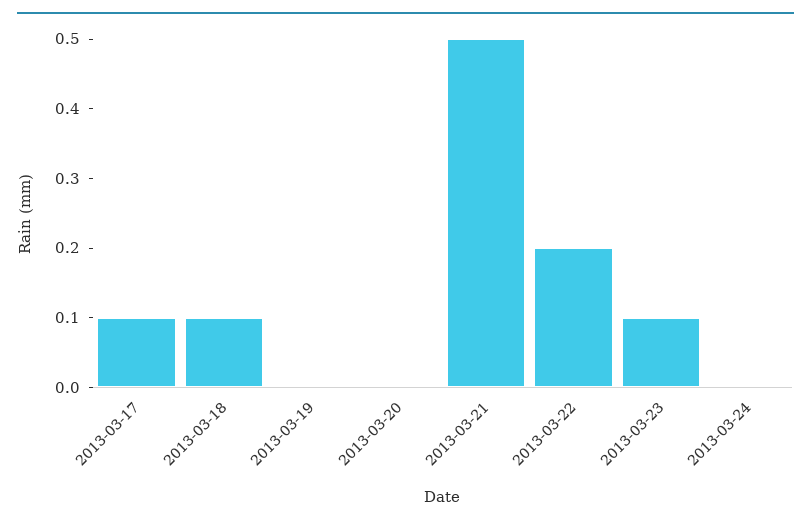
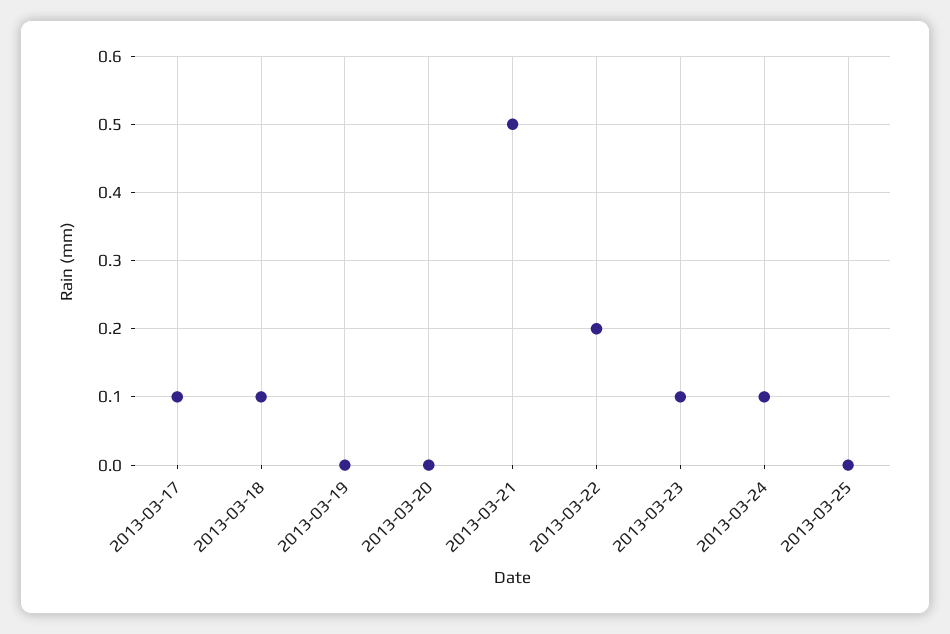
2013-03-24: 0 -> 0.1
2013-03-25: none -> 0

